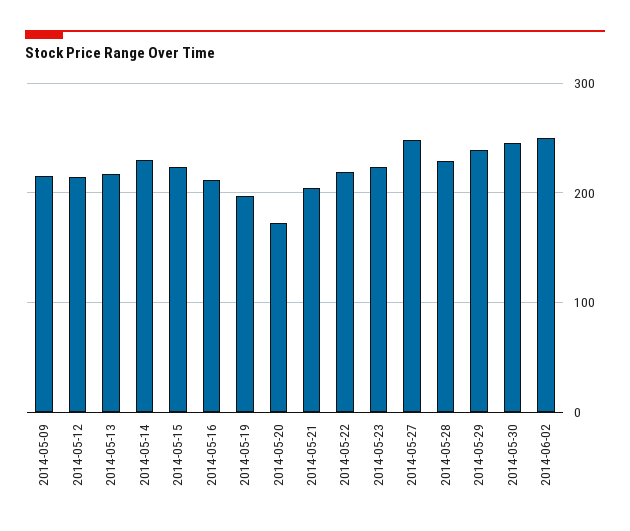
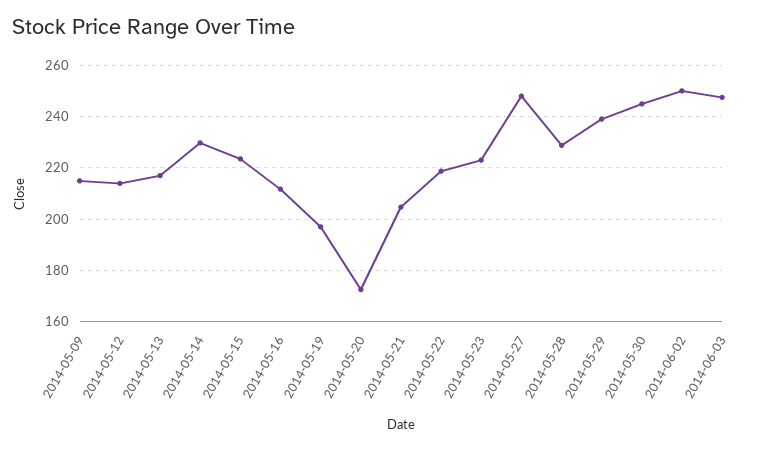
2014-06-03: none -> 247.5

